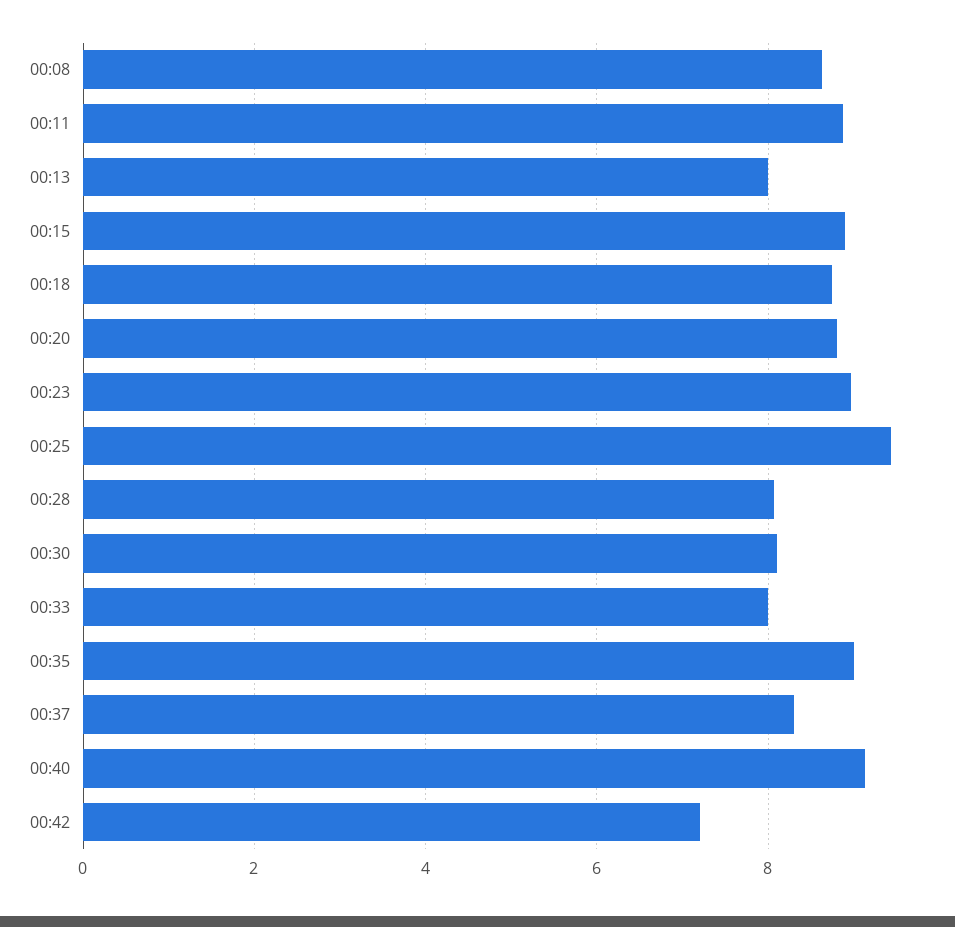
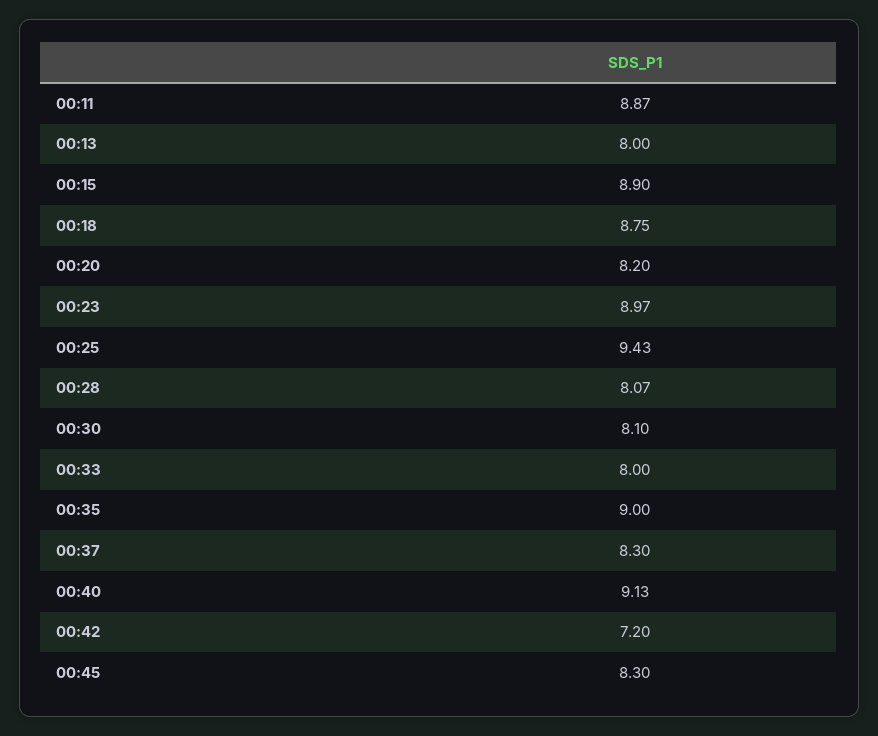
00:08: 8.6 -> none
00:20: 8.8 -> 8.2
00:45: none -> 8.3

